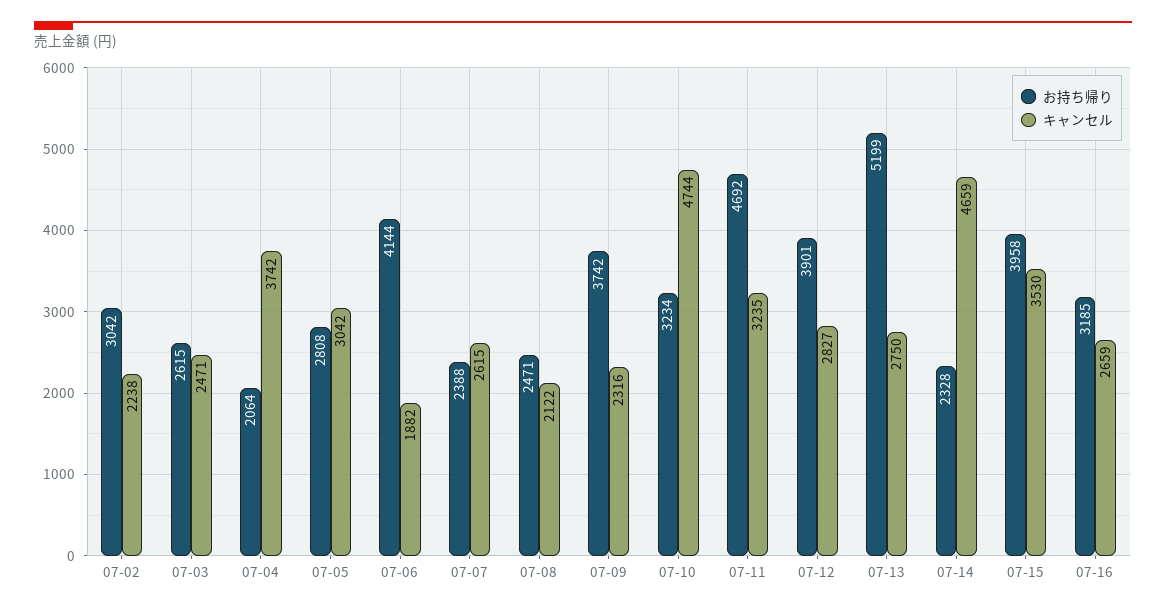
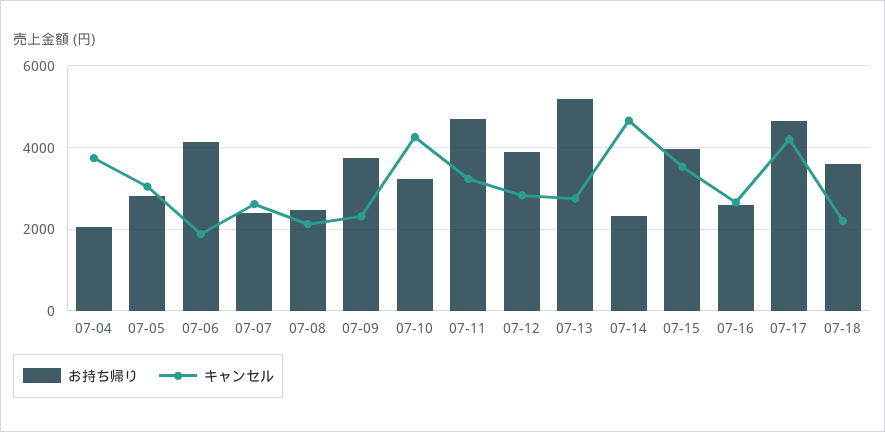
お持ち帰り, 07-02: 3042 -> none
キャンセル, 07-02: 2238 -> none
お持ち帰り, 07-03: 2615 -> none
キャンセル, 07-03: 2471 -> none
キャンセル, 07-10: 4744 -> 4200
お持ち帰り, 07-16: 3185 -> 2600
お持ち帰り, 07-17: none -> 4600
キャンセル, 07-17: none -> 4200
お持ち帰り, 07-18: none -> 3600
キャンセル, 07-18: none -> 2200

